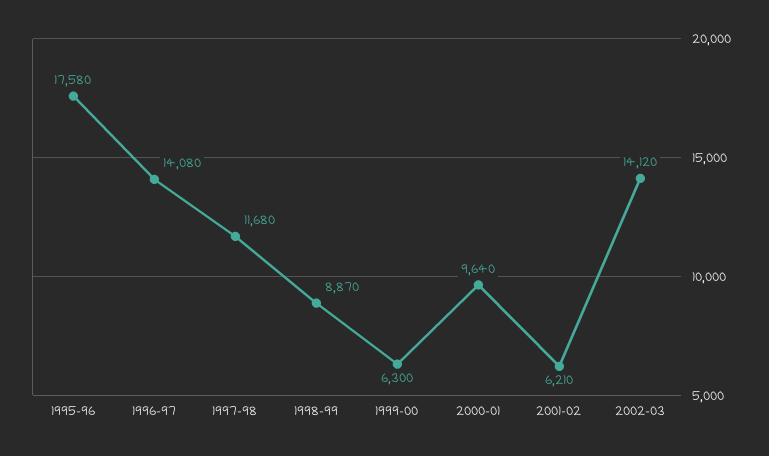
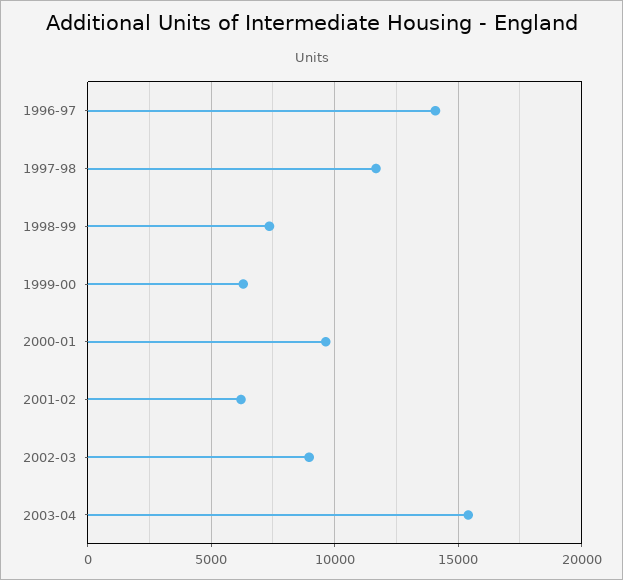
1995-96: 17580 -> none
1998-99: 8870 -> 7500
2002-03: 14120 -> 9000
2003-04: none -> 15500

